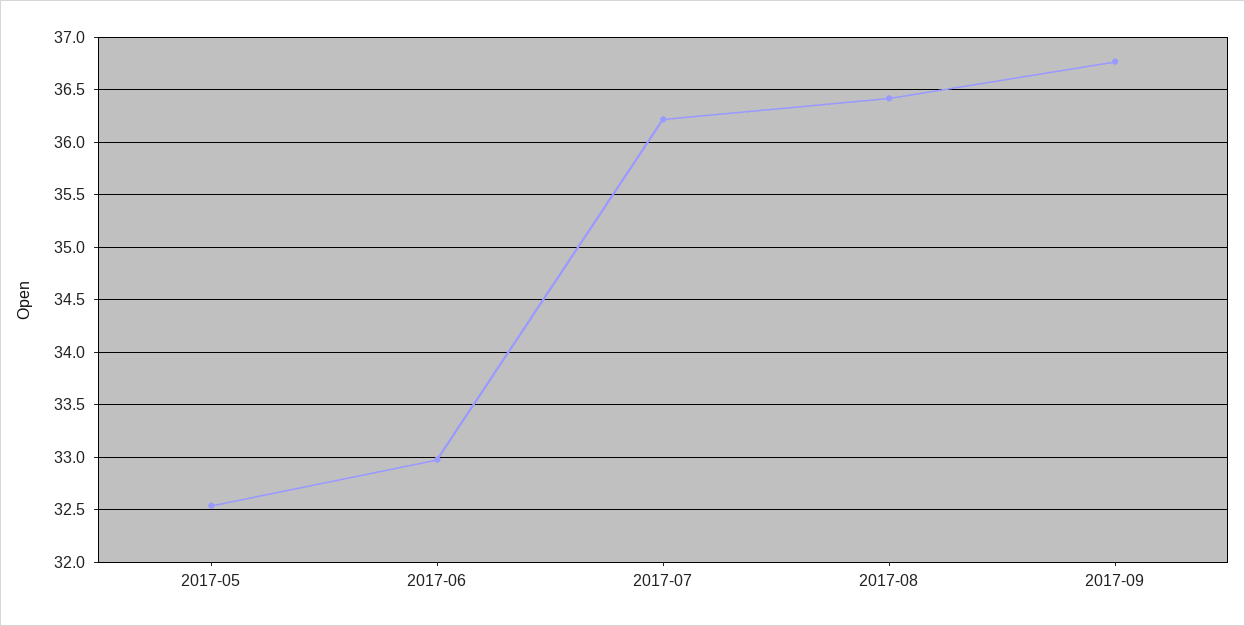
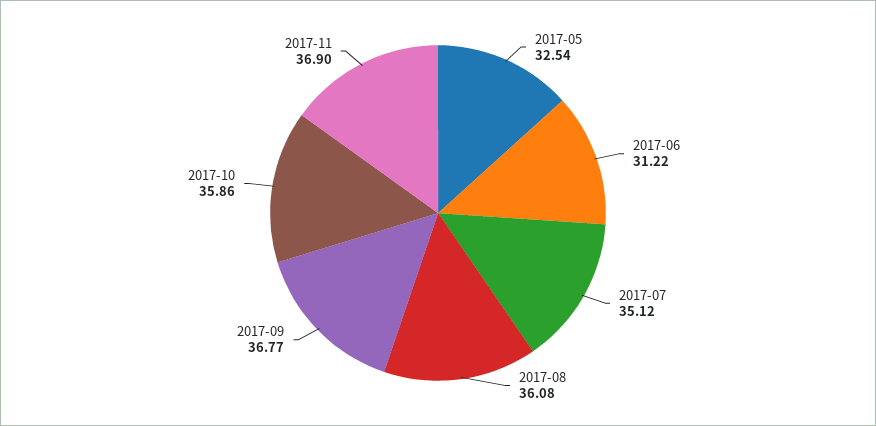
2017-06: 33 -> 31.22
2017-07: 36.2 -> 35.12
2017-08: 36.4 -> 36.08
2017-10: none -> 35.86
2017-11: none -> 36.9

